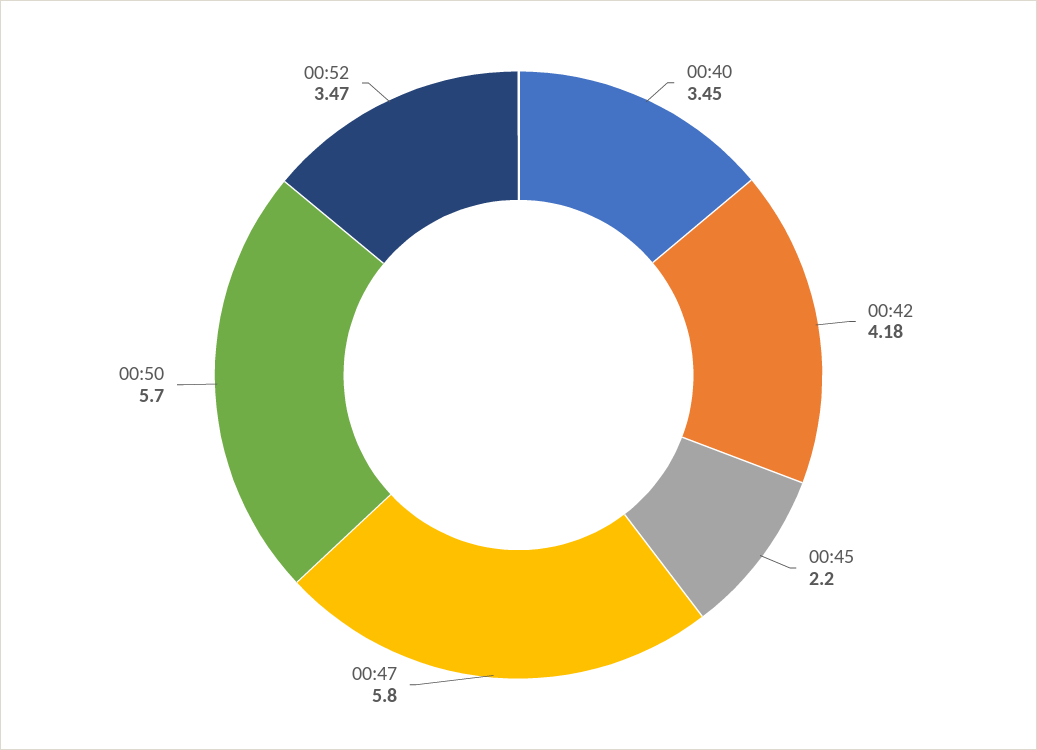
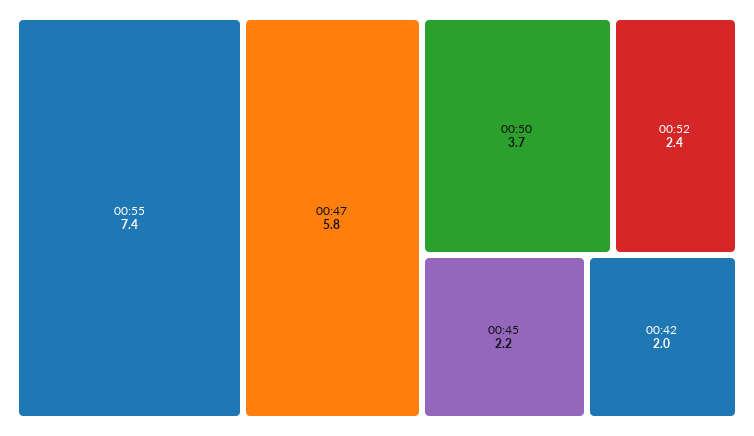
00:40: 3.45 -> none
00:42: 4.18 -> 2
00:50: 5.7 -> 3.7
00:52: 3.47 -> 2.4
00:55: none -> 7.4

